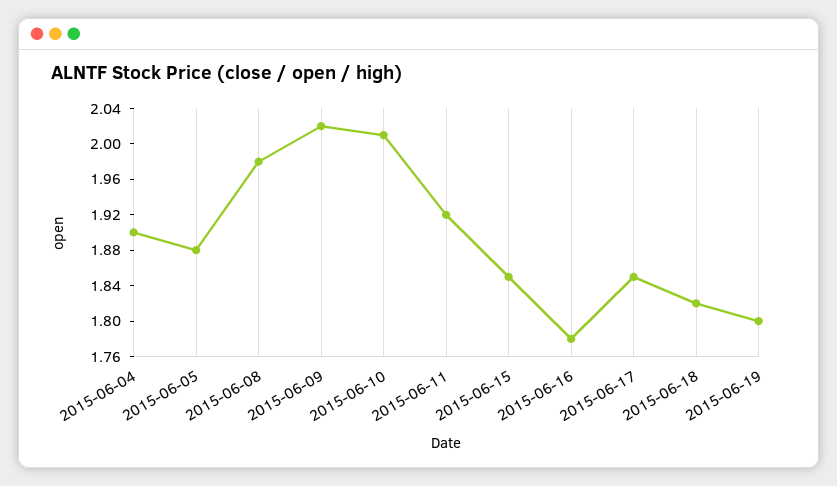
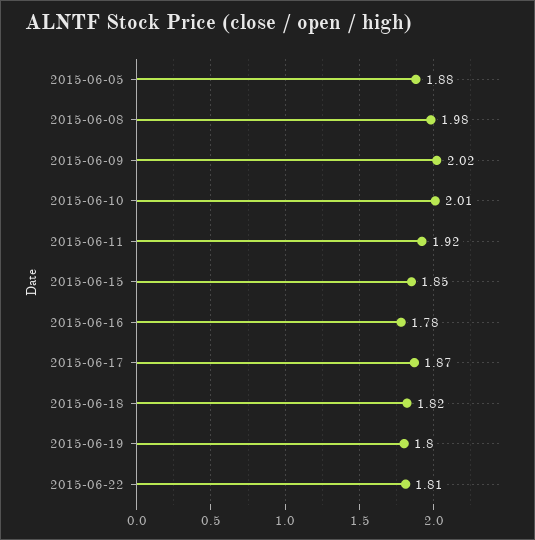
2015-06-04: 1.9 -> none
2015-06-17: 1.85 -> 1.87
2015-06-22: none -> 1.81

